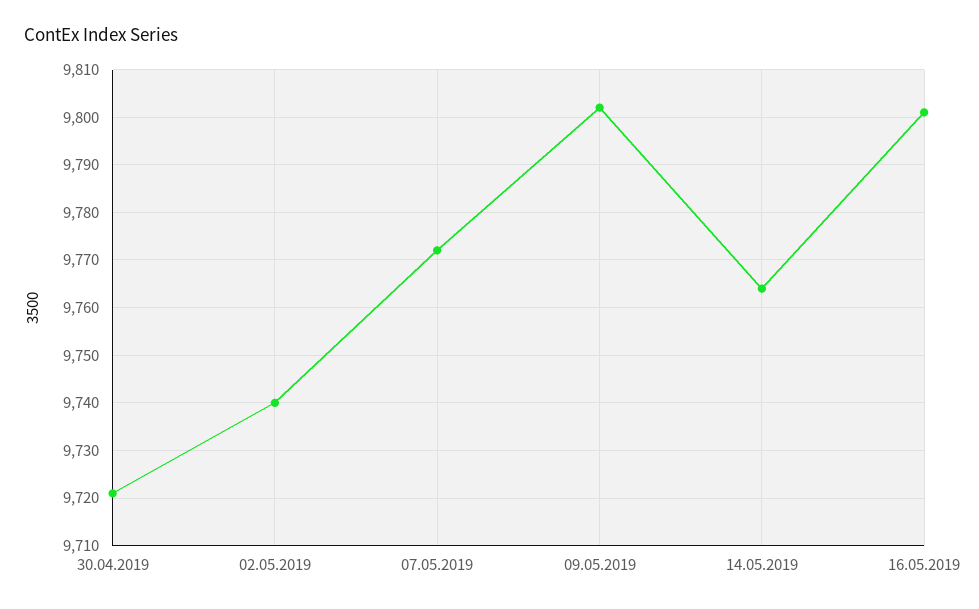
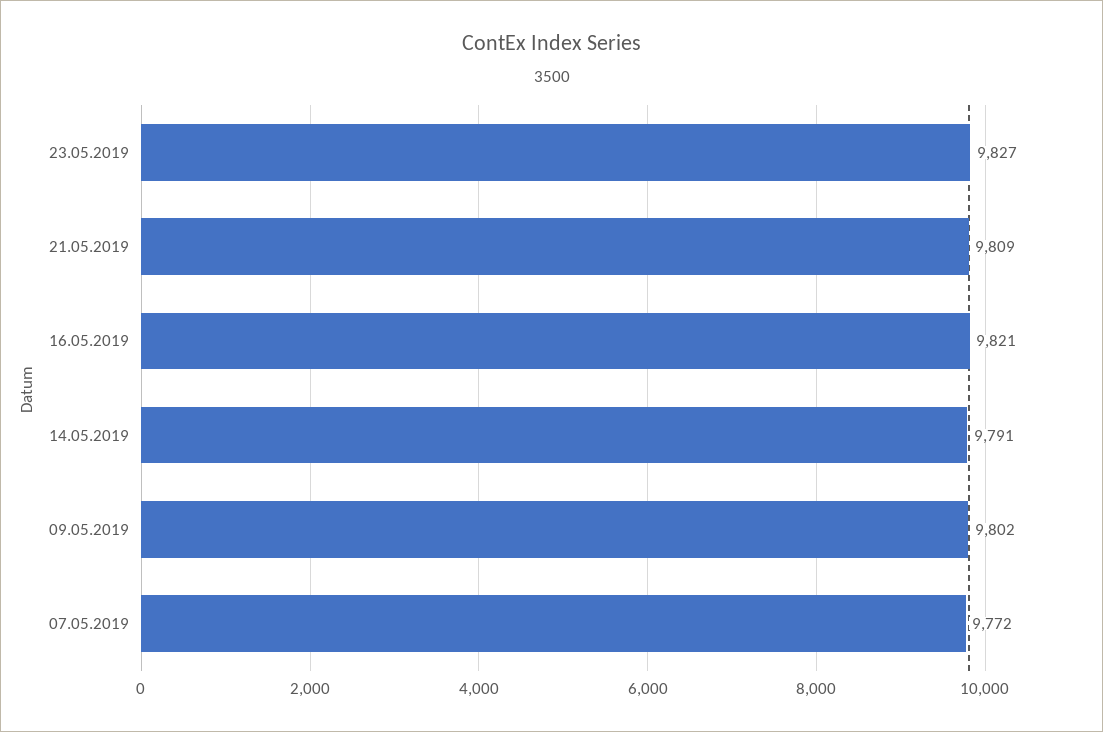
30.04.2019: 9720 -> none
02.05.2019: 9740 -> none
14.05.2019: 9765 -> 9791
16.05.2019: 9800 -> 9821
23.05.2019: none -> 9827
21.05.2019: none -> 9809

